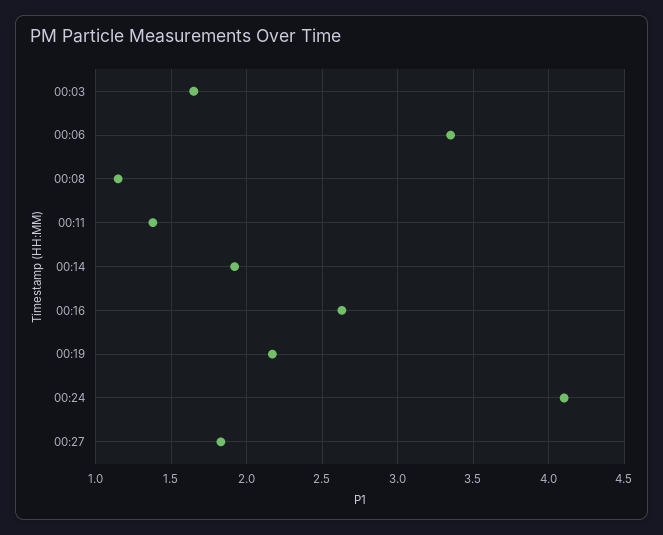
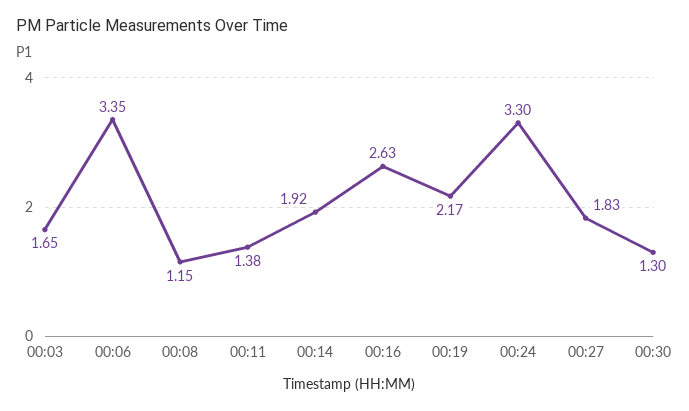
00:24: 4.1 -> 3.3
00:30: none -> 1.3

